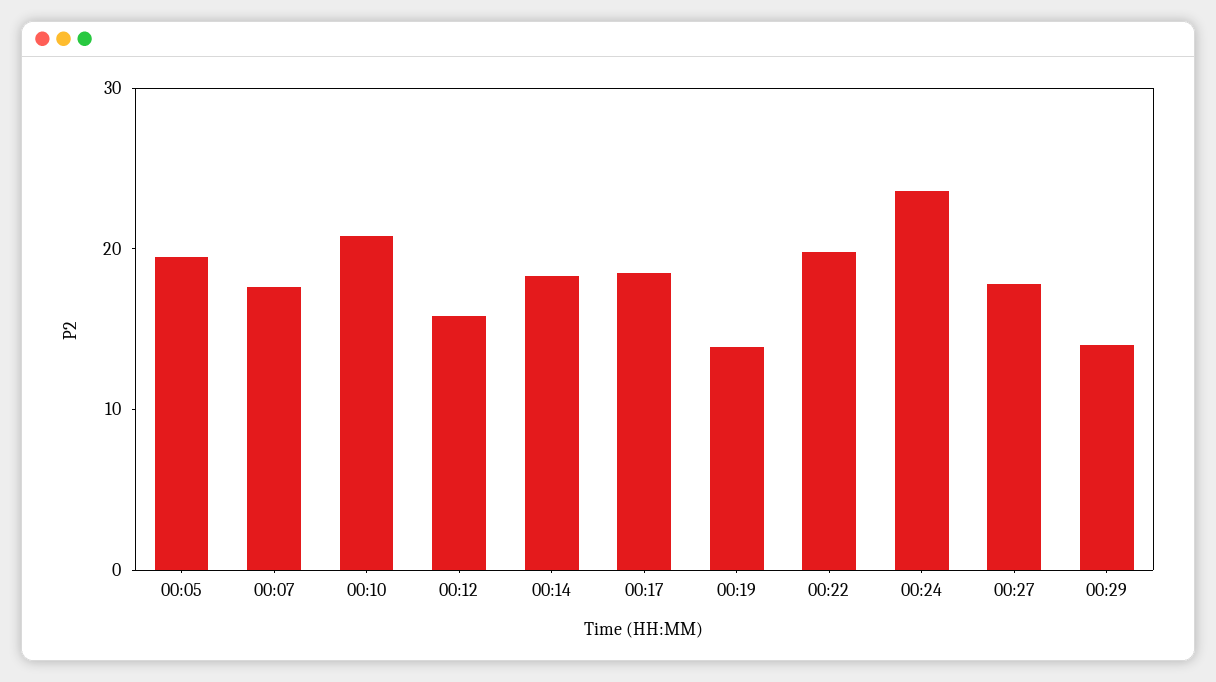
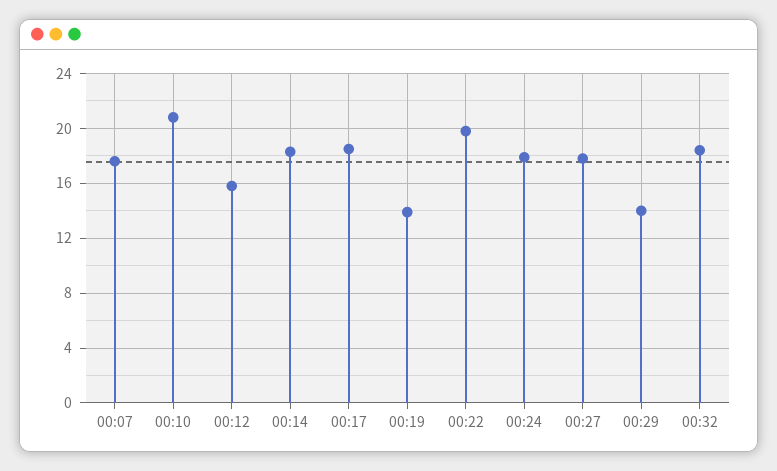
00:05: 20 -> none
00:24: 24 -> 18
00:32: none -> 18.5

